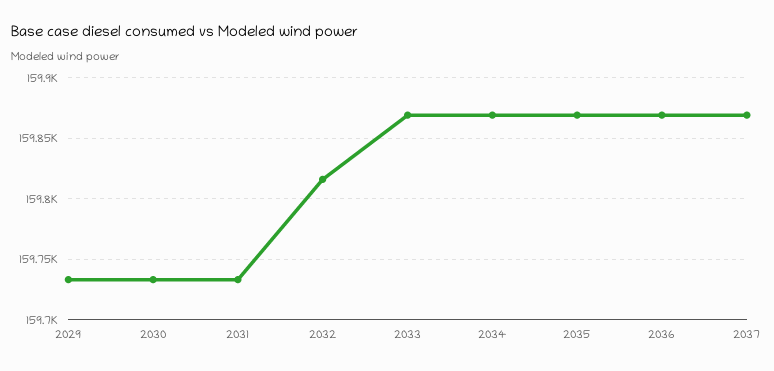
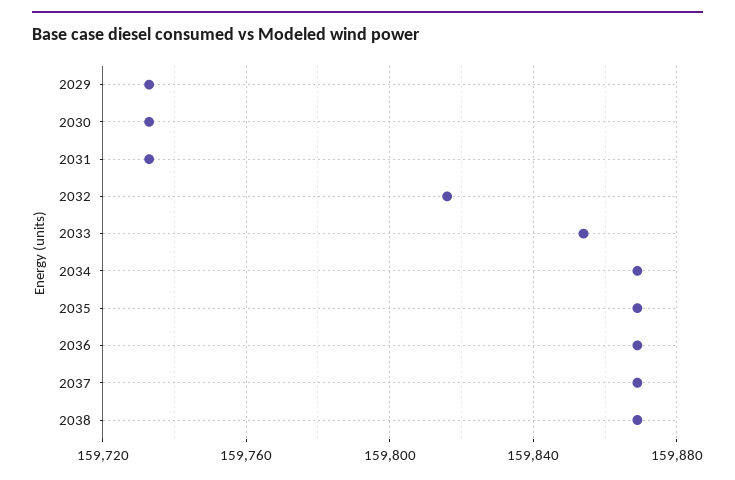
2033: 159870 -> 159855
2038: none -> 159870

